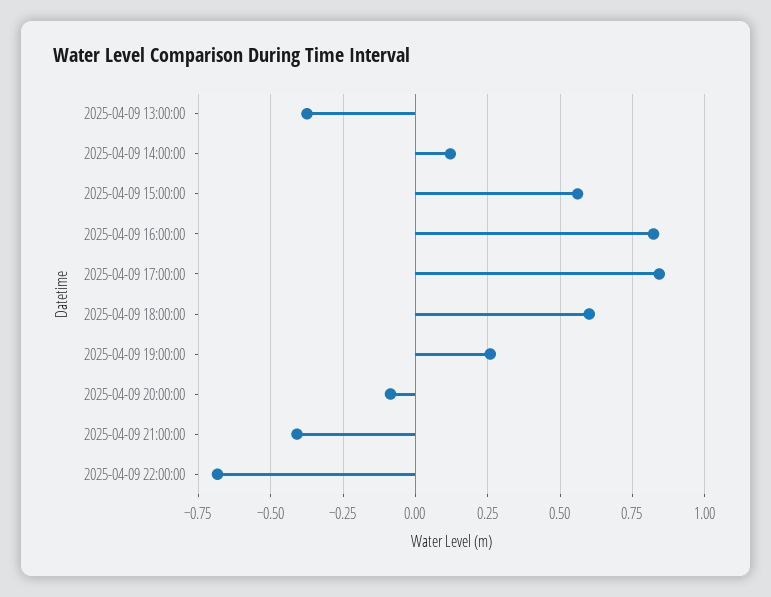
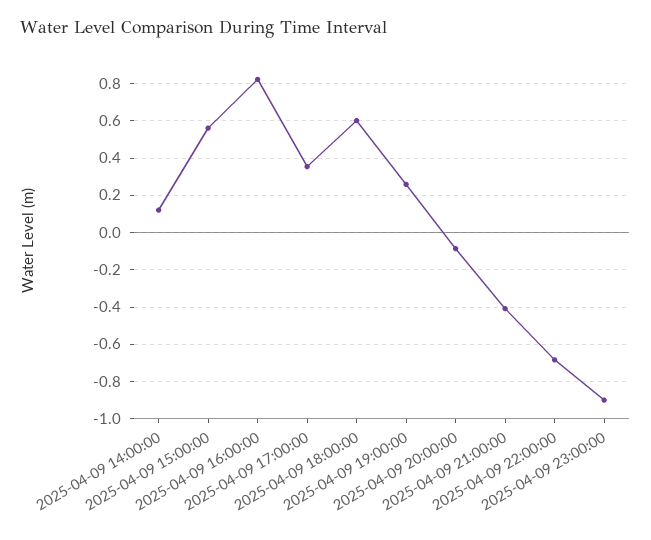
2025-04-09 13:00:00: -0.375 -> none
2025-04-09 17:00:00: 0.85 -> 0.35
2025-04-09 23:00:00: none -> -0.9

